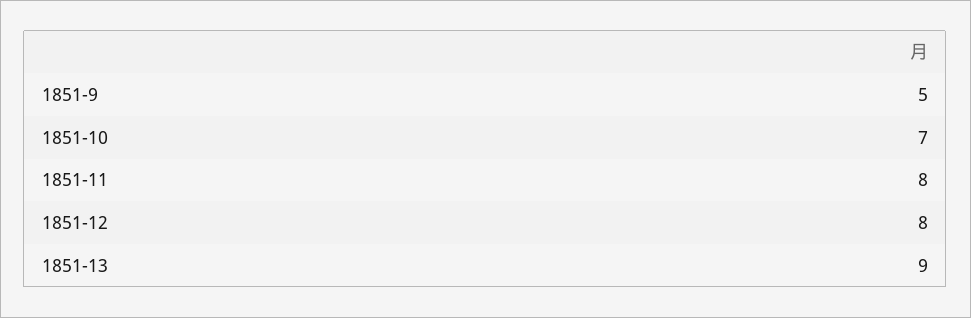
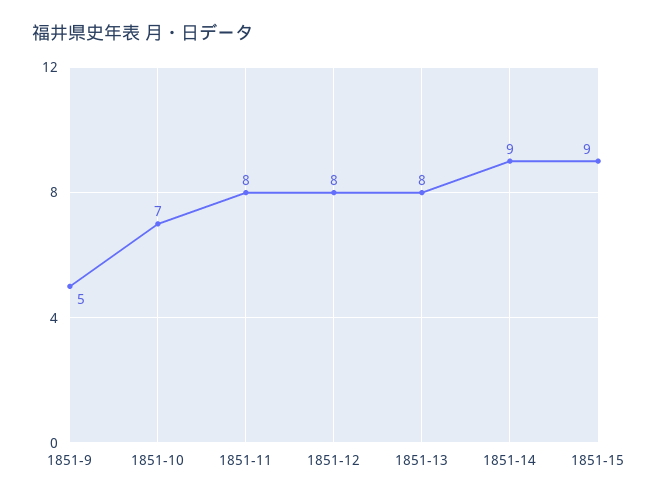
1851-13: 9 -> 8
1851-14: none -> 9
1851-15: none -> 9

